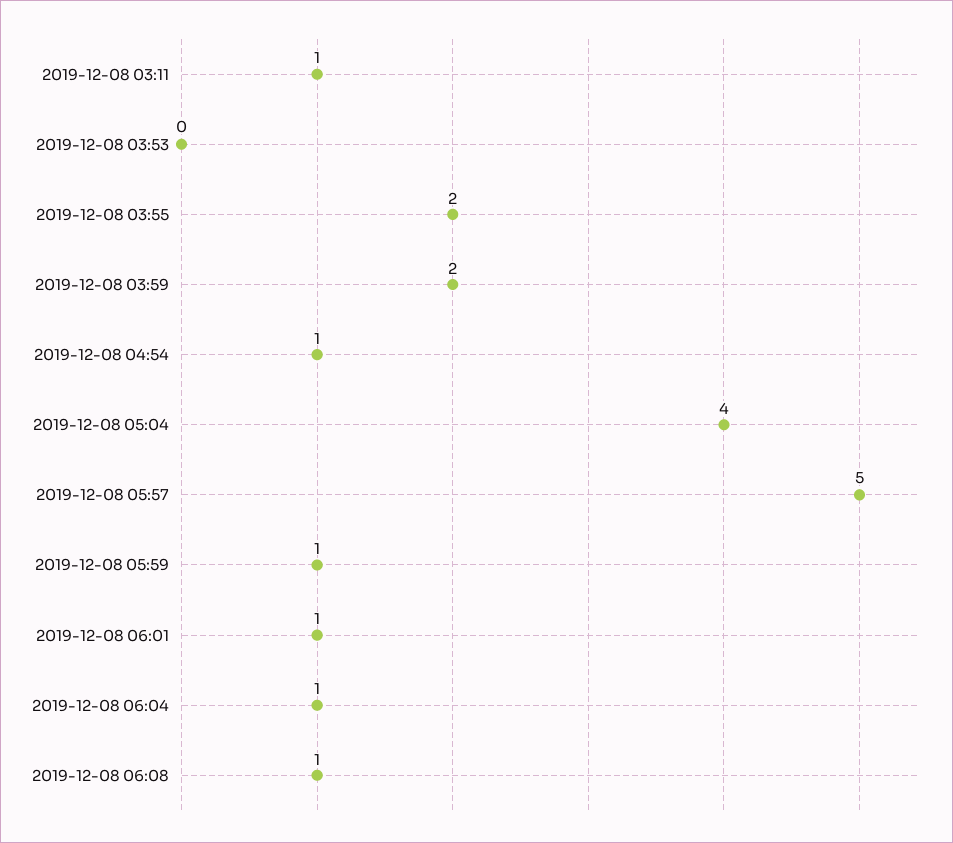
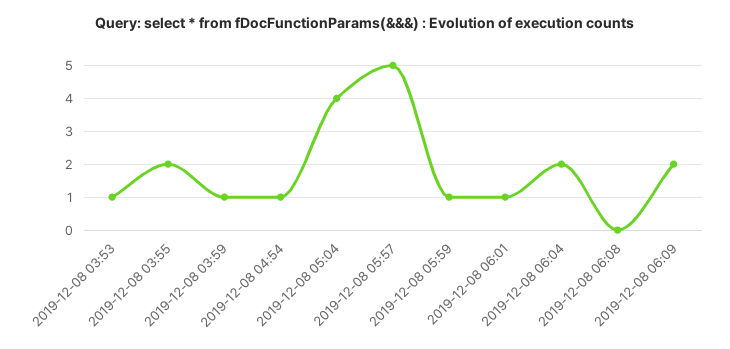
2019-12-08 03:11: 1 -> none
2019-12-08 03:53: 0 -> 1
2019-12-08 03:59: 2 -> 1
2019-12-08 06:04: 1 -> 2
2019-12-08 06:08: 1 -> 0
2019-12-08 06:09: none -> 2

